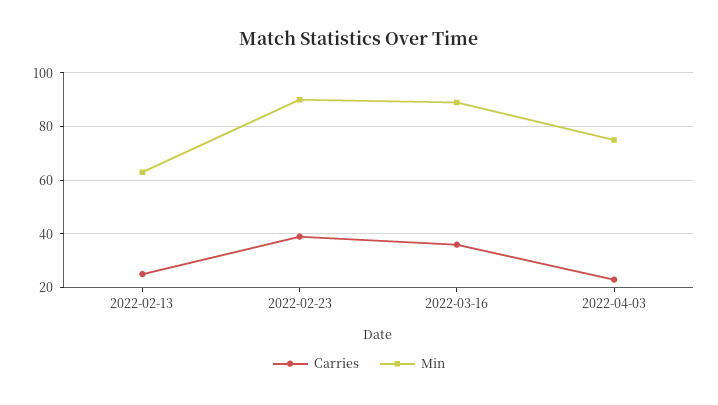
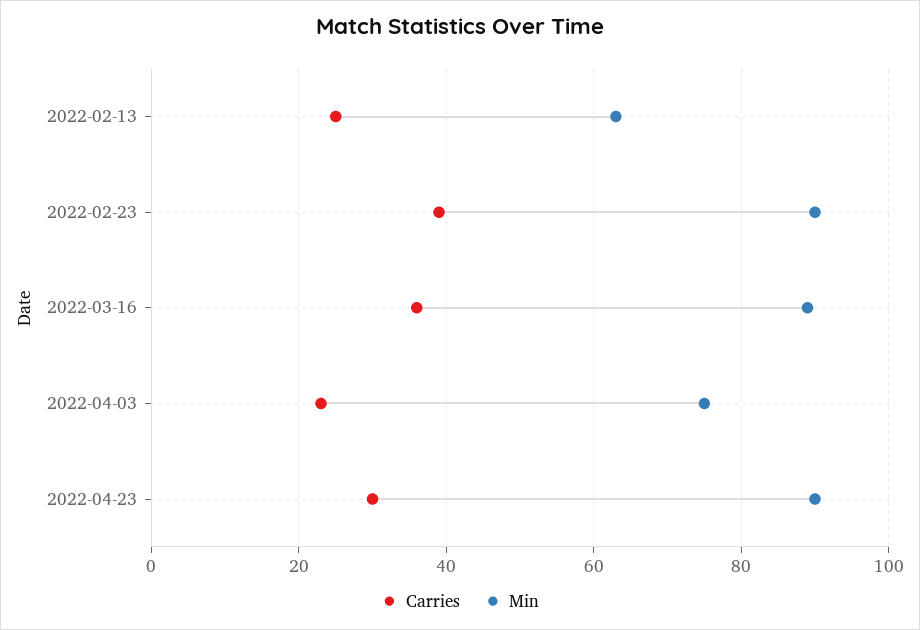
Carries, 2022-04-23: none -> 30
Min, 2022-04-23: none -> 90

